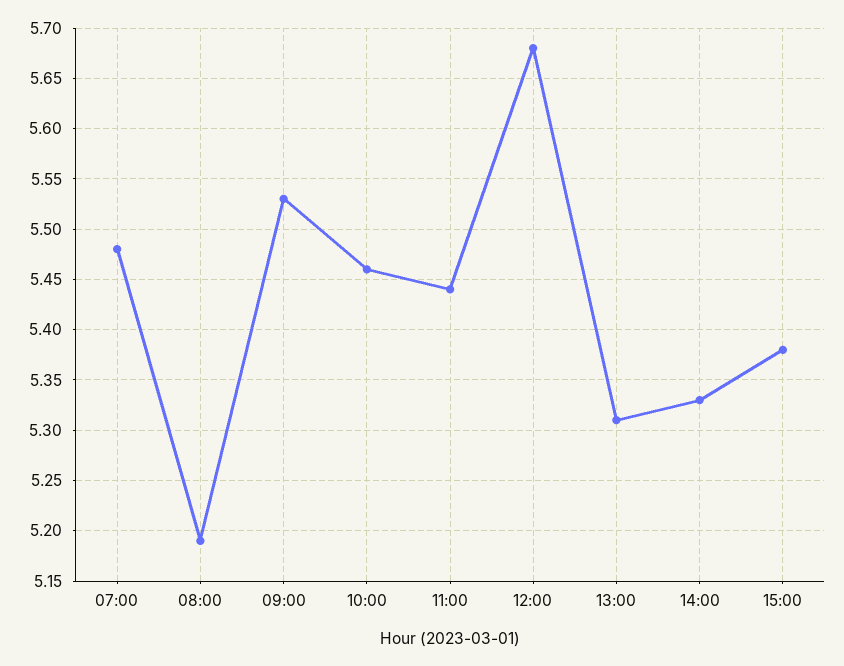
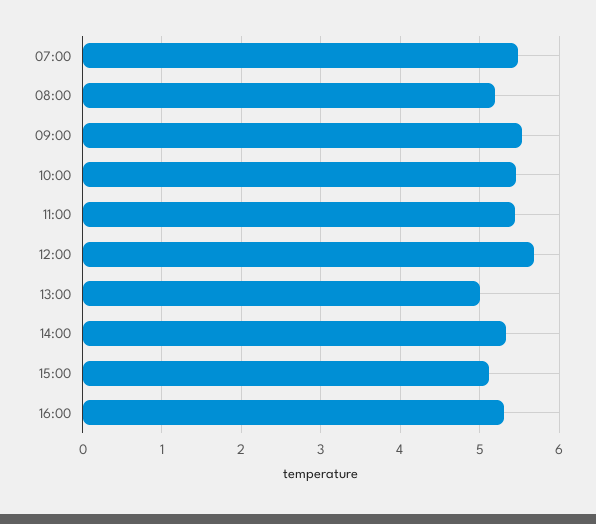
13:00: 5.31 -> 5
15:00: 5.38 -> 5.1
16:00: none -> 5.3

